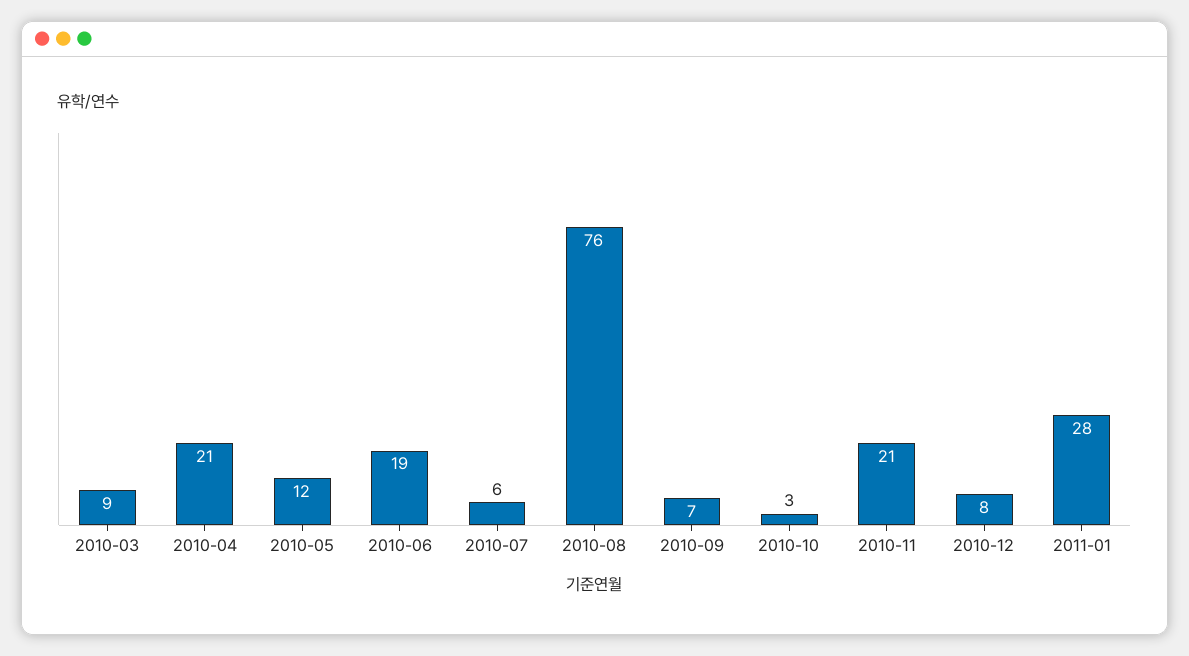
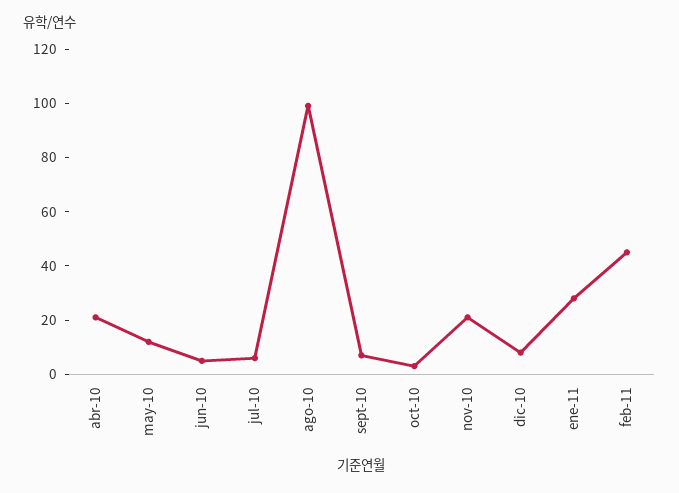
2010-03: 9 -> none
2010-06: 19 -> 5
2010-08: 76 -> 100
feb-11: none -> 45

